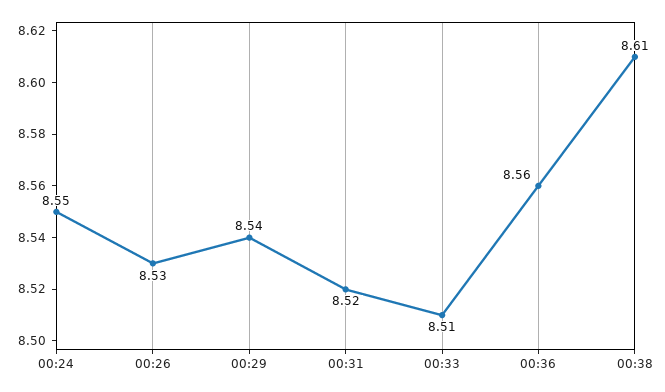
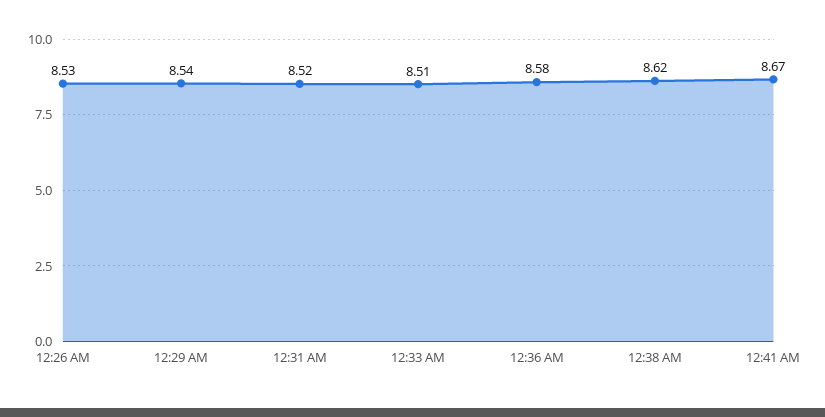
00:24: 8.55 -> none
00:36: 8.56 -> 8.58
00:38: 8.61 -> 8.62
12:41 AM: none -> 8.67

